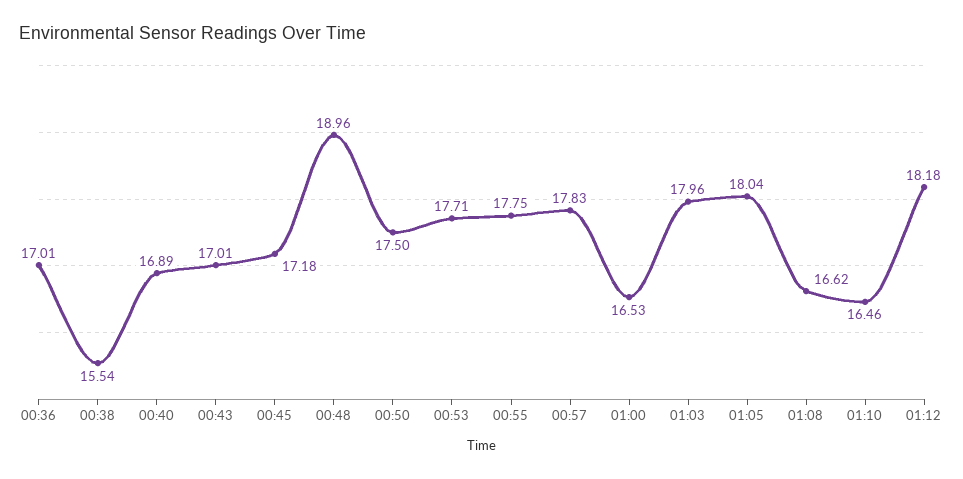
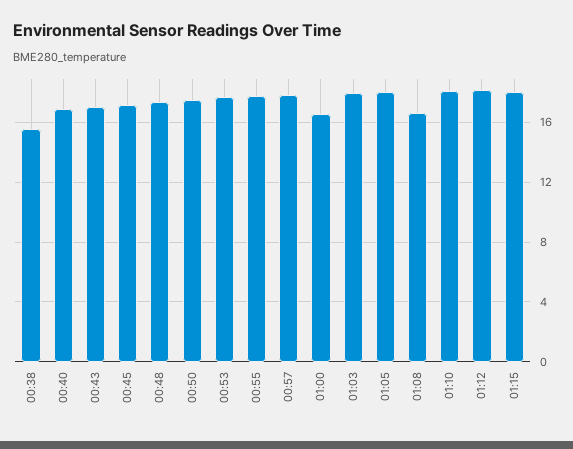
00:36: 17.01 -> none
00:48: 18.96 -> 17.5
01:10: 16.46 -> 18
01:15: none -> 18

